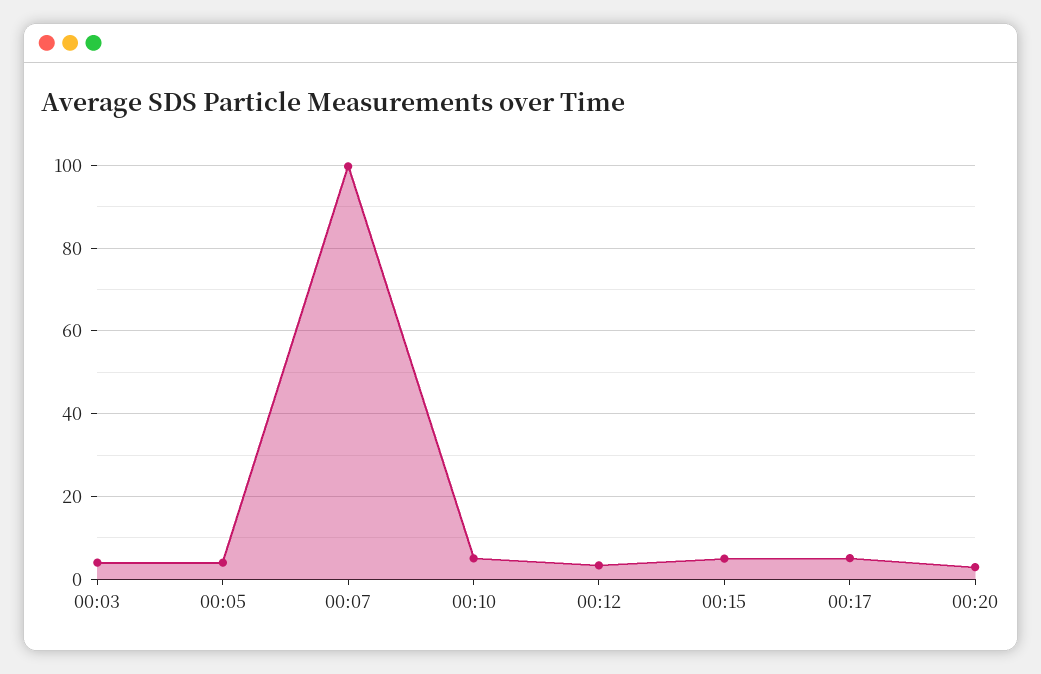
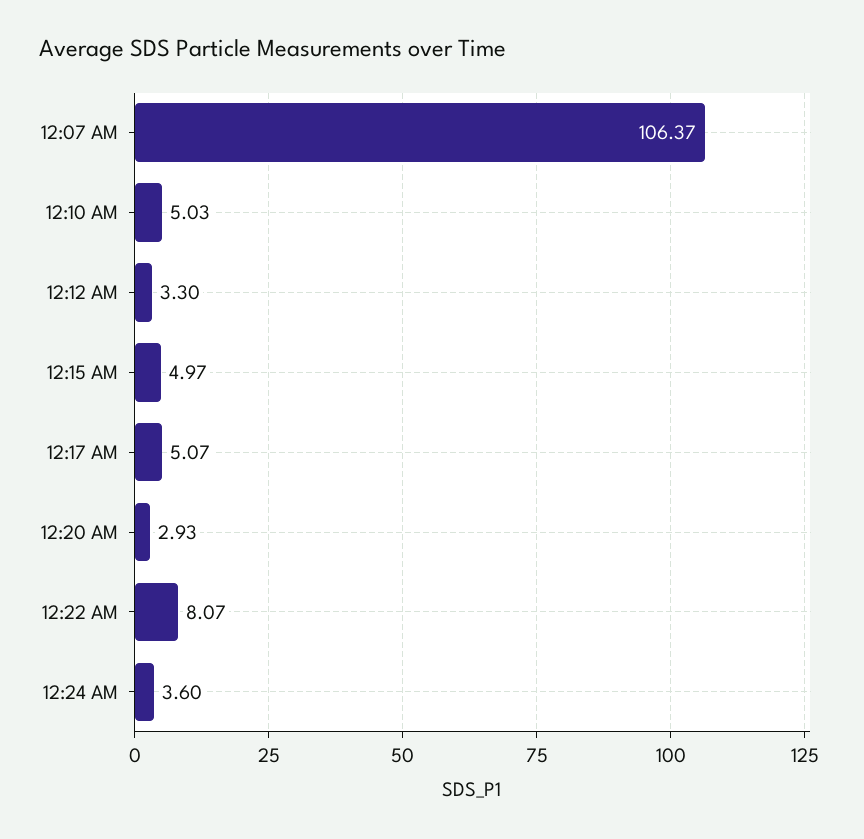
00:03: 4 -> none
00:05: 4 -> none
00:07: 100 -> 106.37
12:22 AM: none -> 8.07
12:24 AM: none -> 3.6

